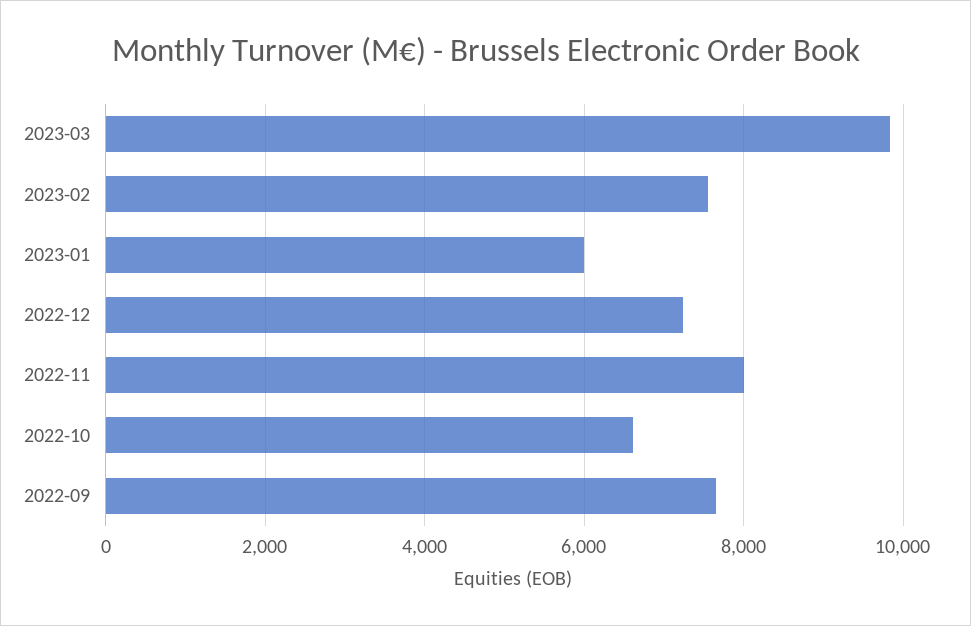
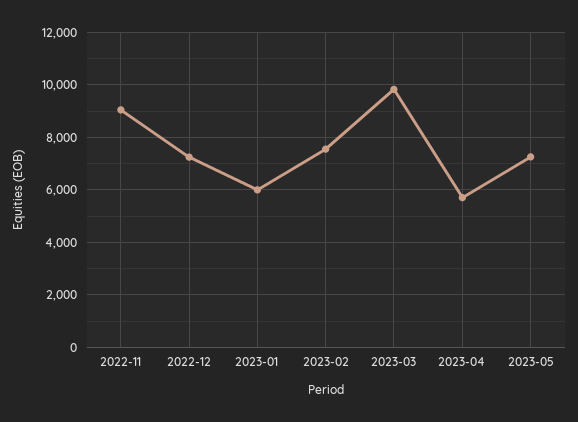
2022-11: 8000 -> 9000
2022-10: 6600 -> none
2022-09: 7600 -> none
2023-04: none -> 5750
2023-05: none -> 7250

